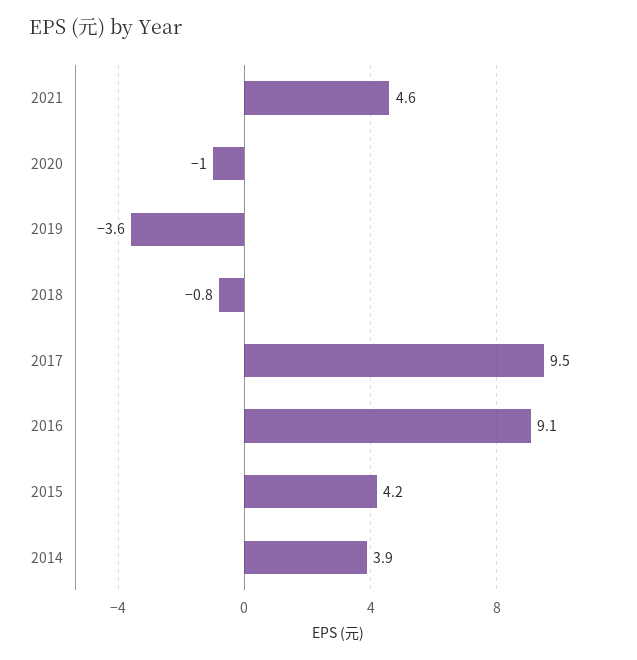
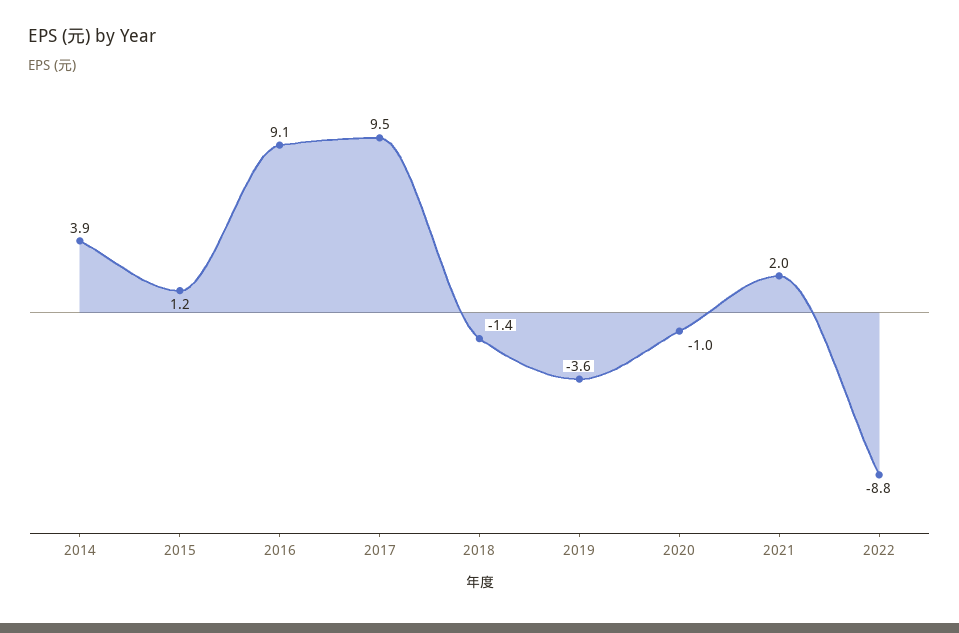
2021: 4.6 -> 2
2018: -0.8 -> -1.4
2015: 4.2 -> 1.2
2022: none -> -8.8

